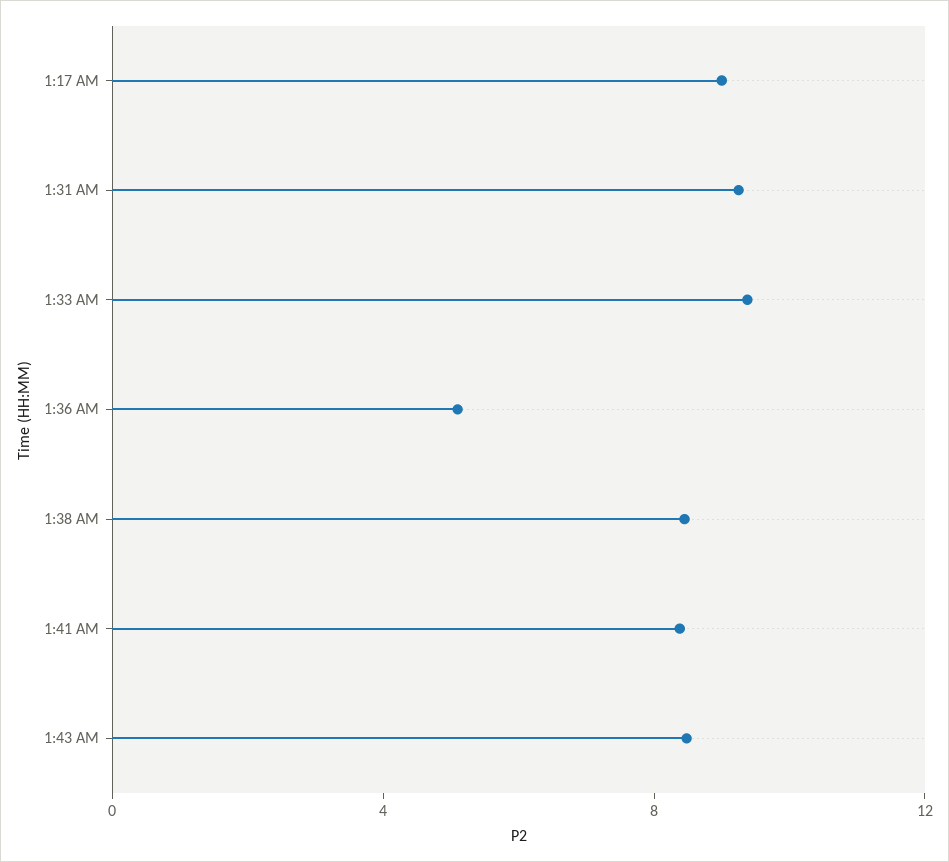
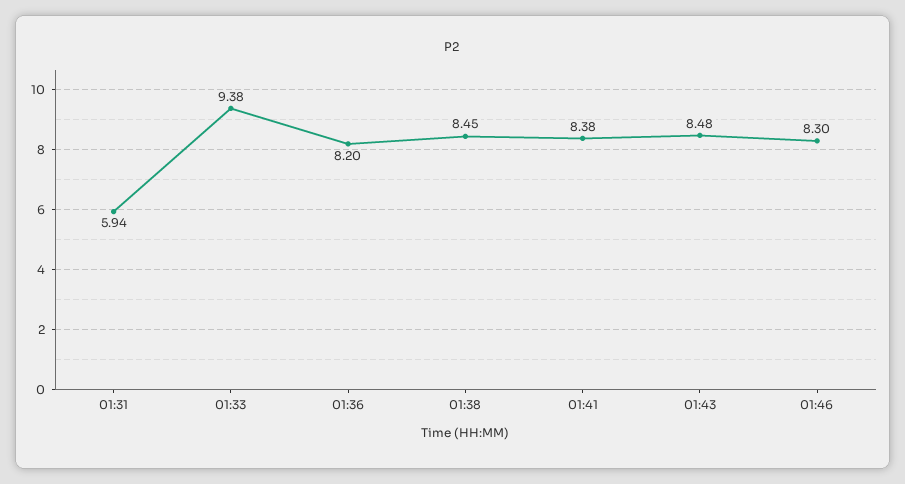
1:17 AM: 9 -> none
1:31 AM: 9 -> 5.94
1:36 AM: 5 -> 8.2
01:46: none -> 8.3

